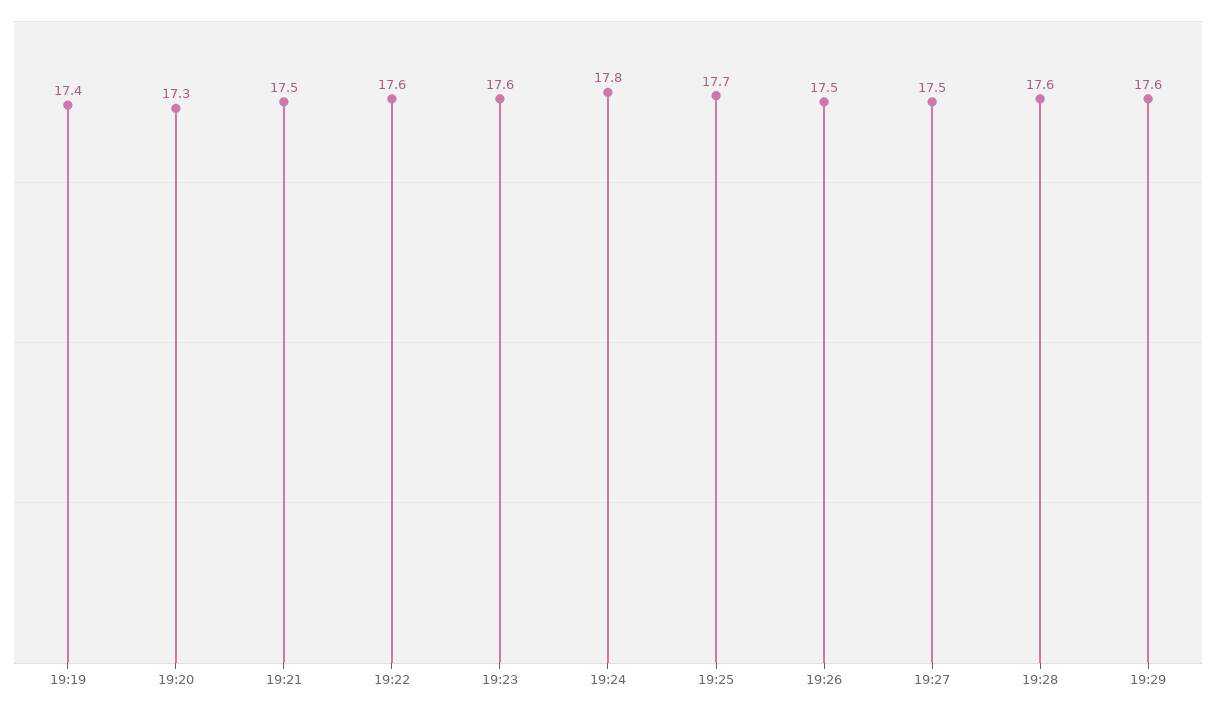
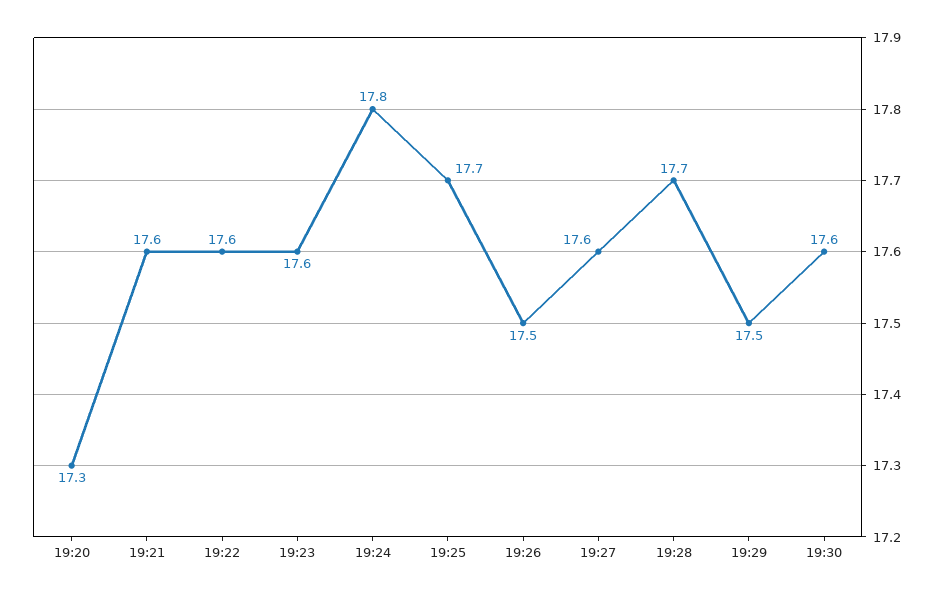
19:19: 17.4 -> none
19:21: 17.5 -> 17.6
19:27: 17.5 -> 17.6
19:28: 17.6 -> 17.7
19:29: 17.6 -> 17.5
19:30: none -> 17.6

